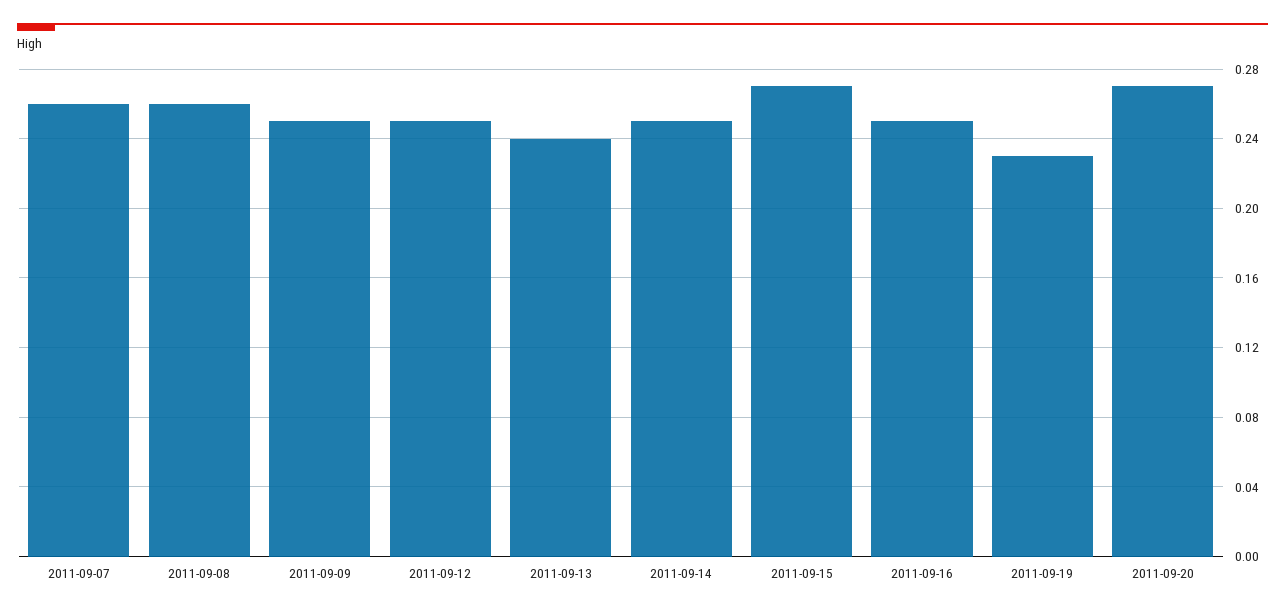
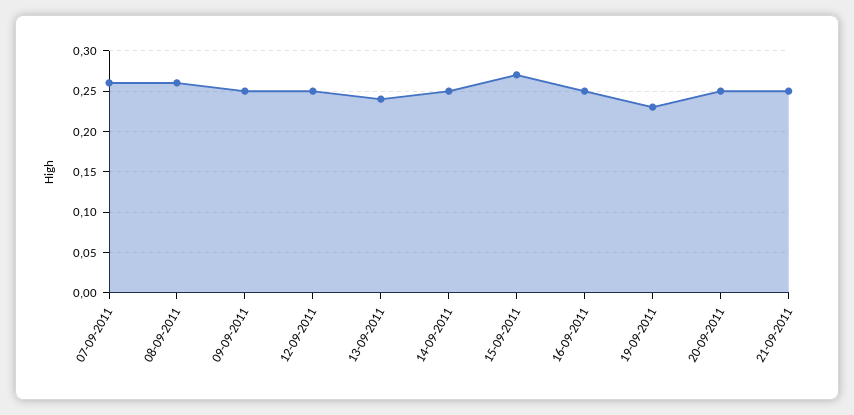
2011-09-20: 0.27 -> 0.25
21-09-2011: none -> 0.25

